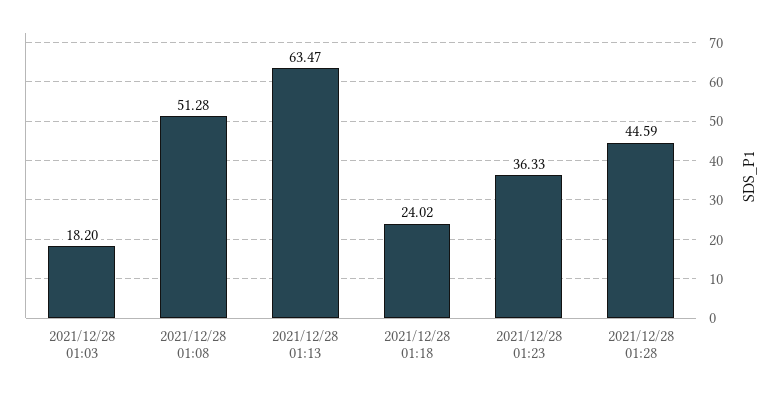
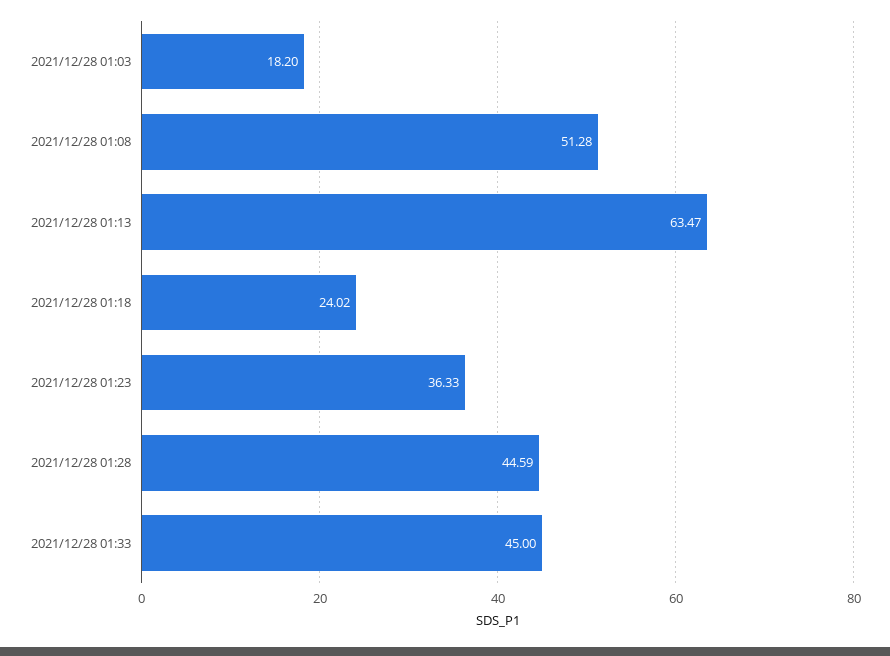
2021/12/28 01:33: none -> 45

